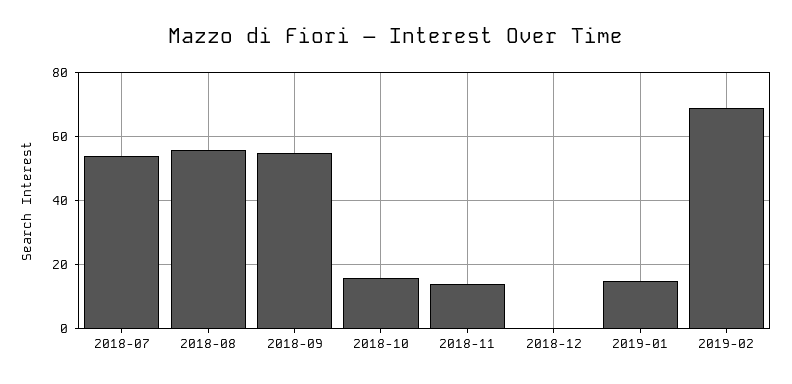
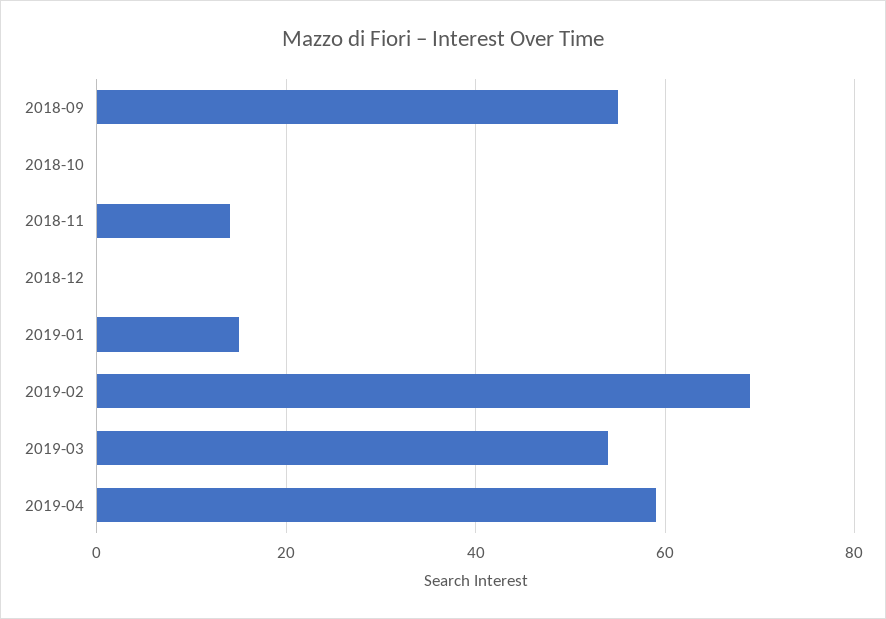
2018-07: 55 -> none
2018-08: 55 -> none
2018-10: 15 -> 0
2019-03: none -> 55
2019-04: none -> 60

